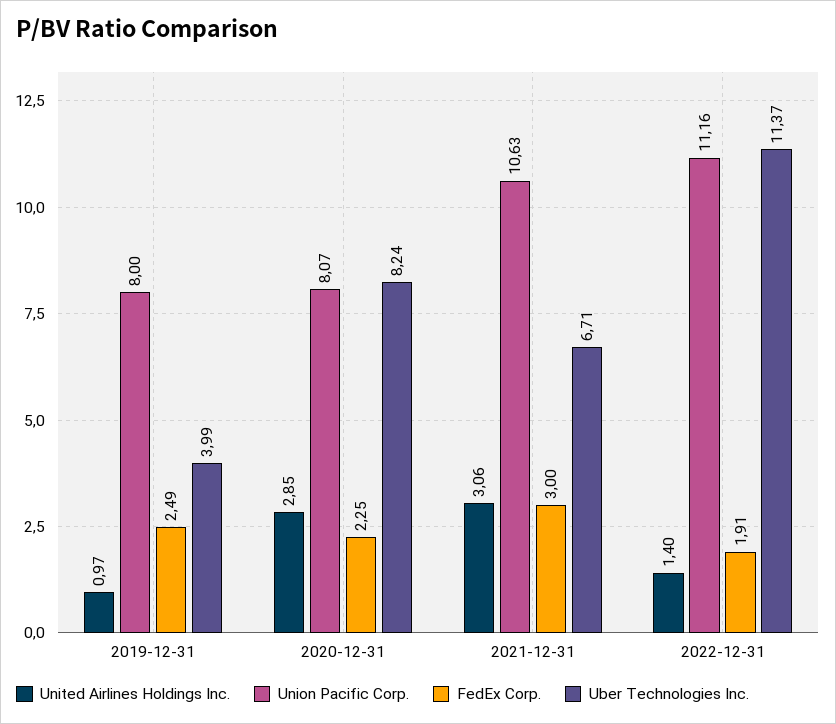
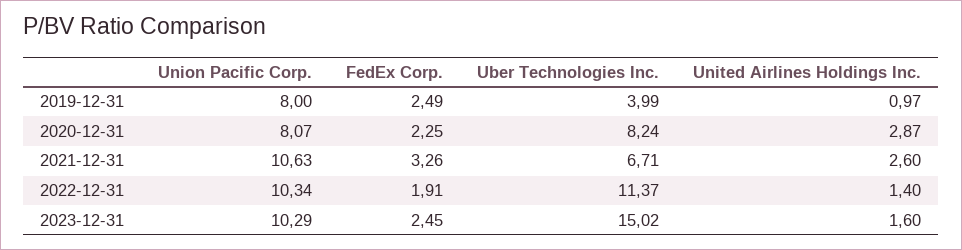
United Airlines Holdings Inc., 2020-12-31: 2.85 -> 2.87
United Airlines Holdings Inc., 2021-12-31: 3.06 -> 2.6
FedEx Corp., 2021-12-31: 3 -> 3.26
Union Pacific Corp., 2022-12-31: 11.16 -> 10.34
Union Pacific Corp., 2023-12-31: none -> 10.29
FedEx Corp., 2023-12-31: none -> 2.45
Uber Technologies Inc., 2023-12-31: none -> 15.02
United Airlines Holdings Inc., 2023-12-31: none -> 1.6

